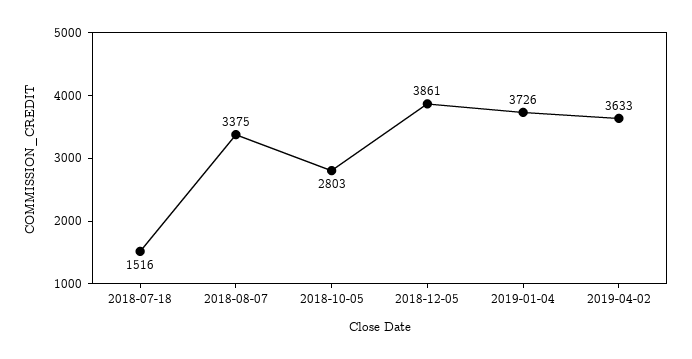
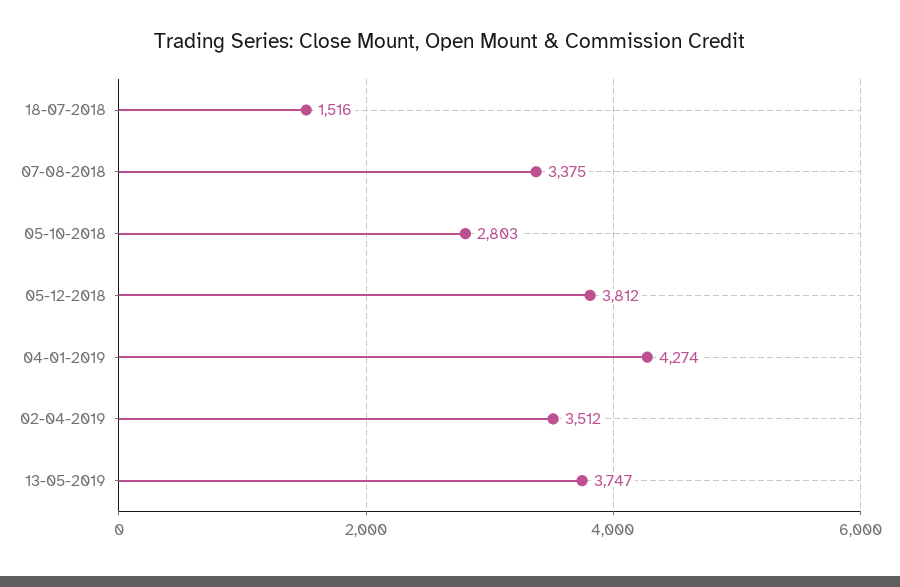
2018-12-05: 3861 -> 3812
2019-01-04: 3726 -> 4274
2019-04-02: 3633 -> 3512
13-05-2019: none -> 3747

